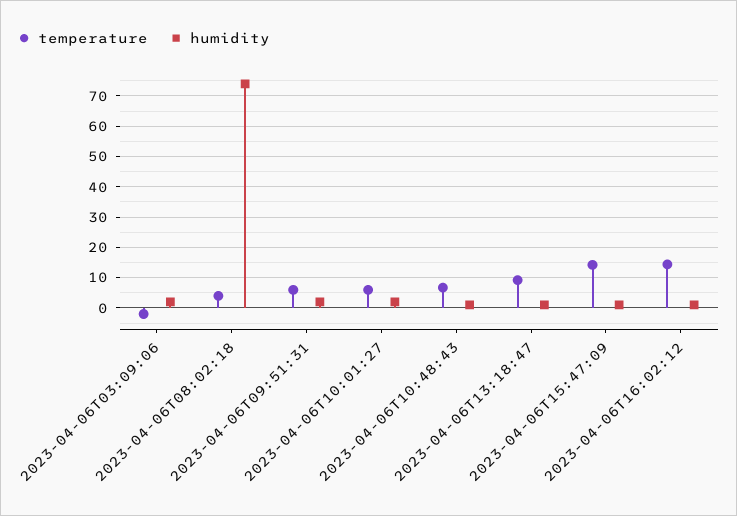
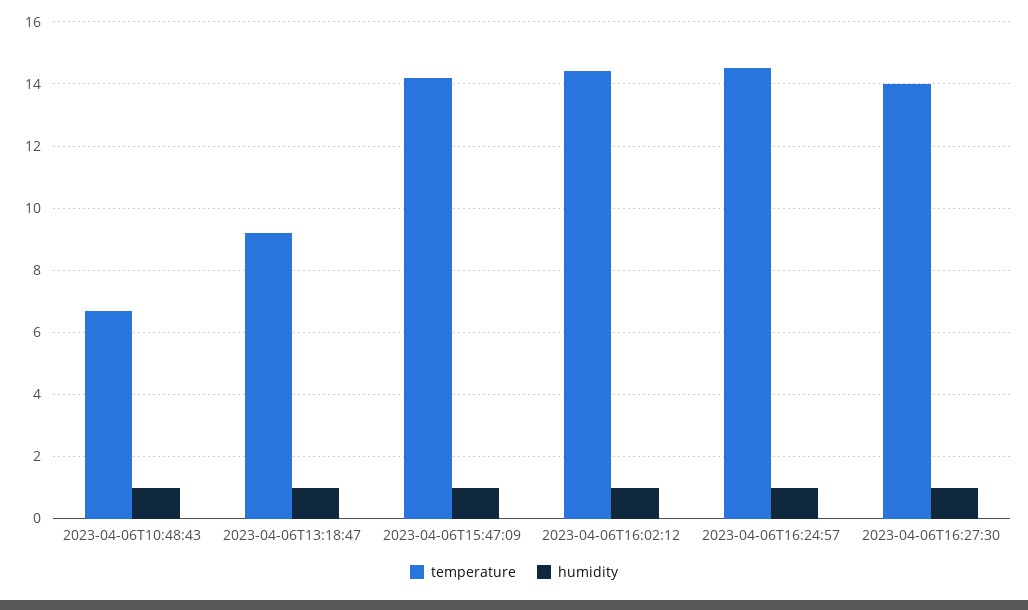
temperature, 2023-04-06T03:09:06: -2 -> none
humidity, 2023-04-06T03:09:06: 2 -> none
temperature, 2023-04-06T08:02:18: 4 -> none
humidity, 2023-04-06T08:02:18: 74 -> none
temperature, 2023-04-06T09:51:31: 6 -> none
humidity, 2023-04-06T09:51:31: 2 -> none
temperature, 2023-04-06T10:01:27: 6 -> none
humidity, 2023-04-06T10:01:27: 2 -> none
temperature, 2023-04-06T16:24:57: none -> 14.5
humidity, 2023-04-06T16:24:57: none -> 1
temperature, 2023-04-06T16:27:30: none -> 14
humidity, 2023-04-06T16:27:30: none -> 1

